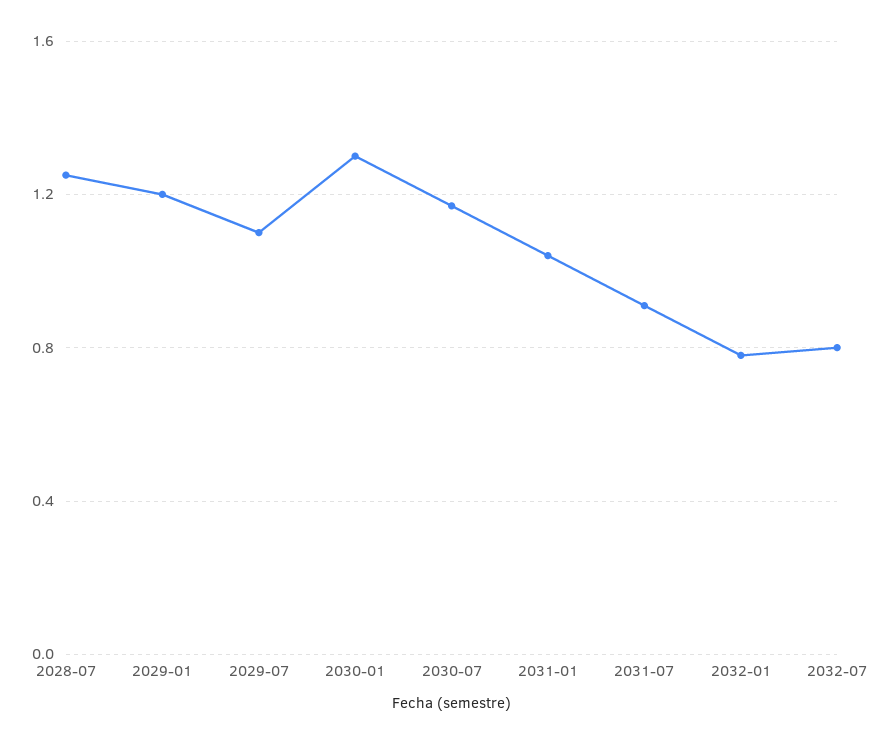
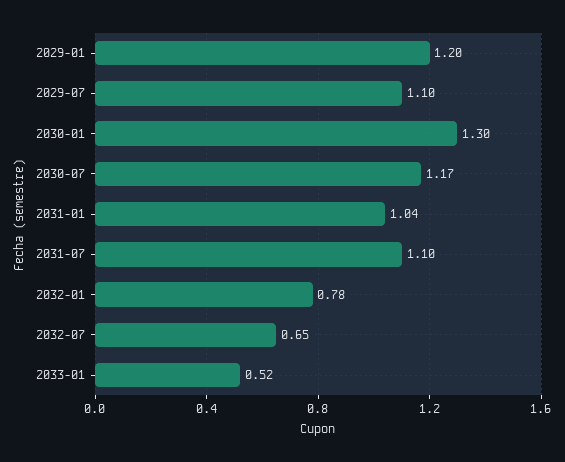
2028-07: 1.25 -> none
2031-07: 0.9 -> 1.1
2032-07: 0.8 -> 0.65
2033-01: none -> 0.52

